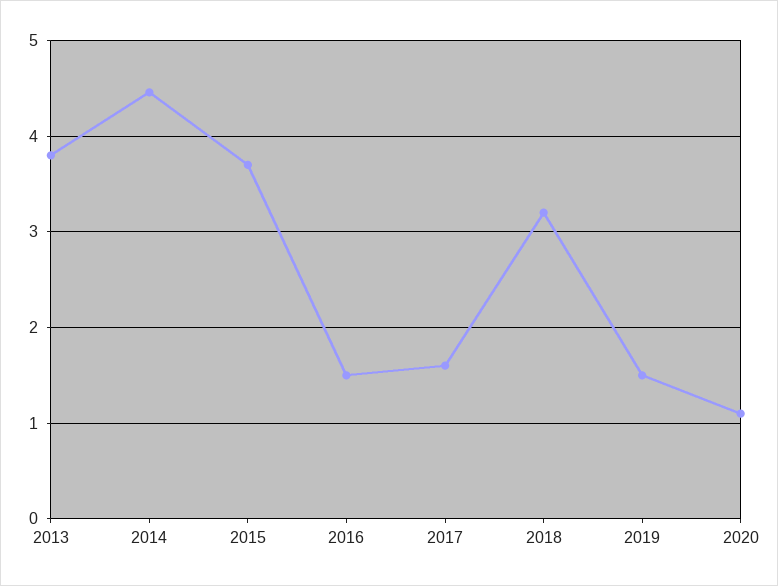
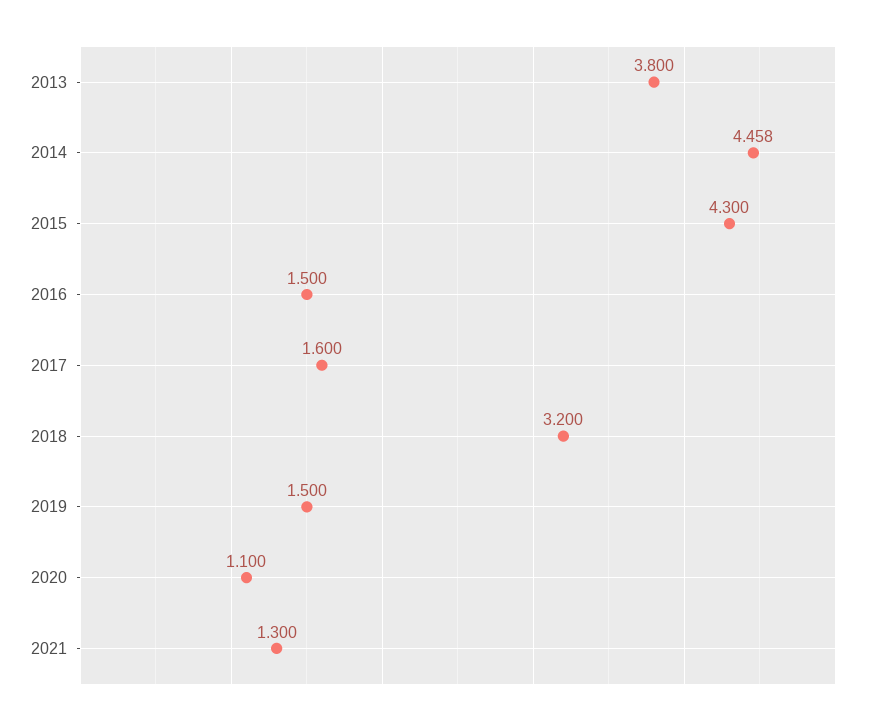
2015: 3.7 -> 4.3
2021: none -> 1.3

